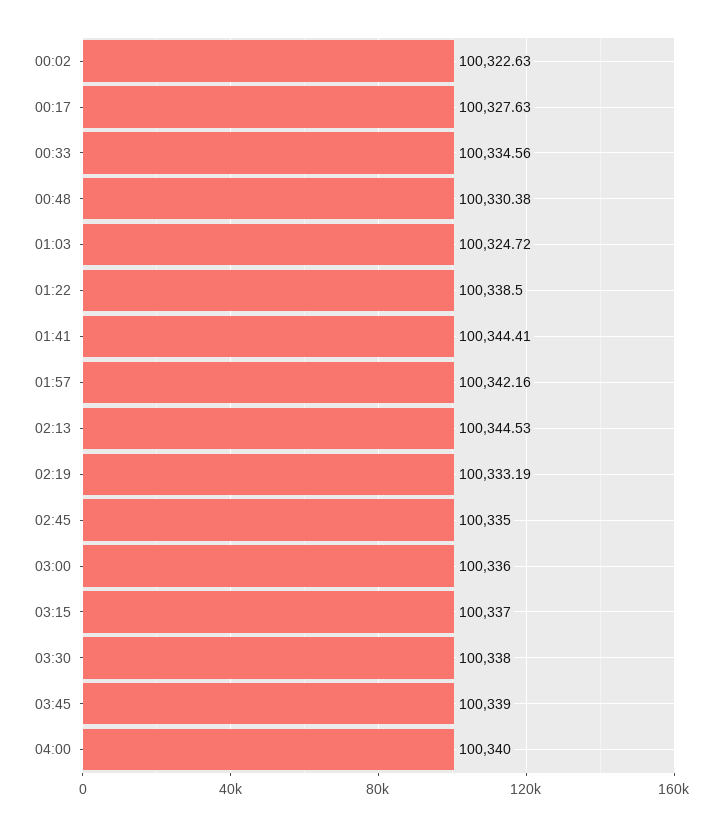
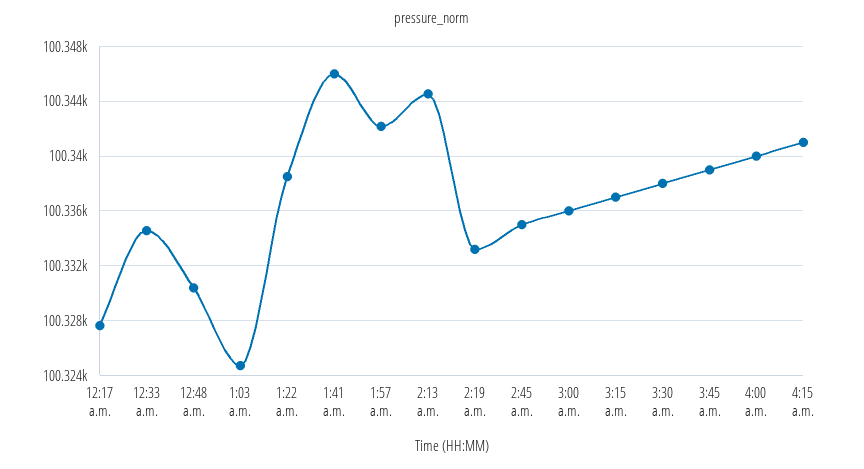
00:02: 100322.63 -> none
01:41: 100344.41 -> 100346
4:15 a.m.: none -> 100341

